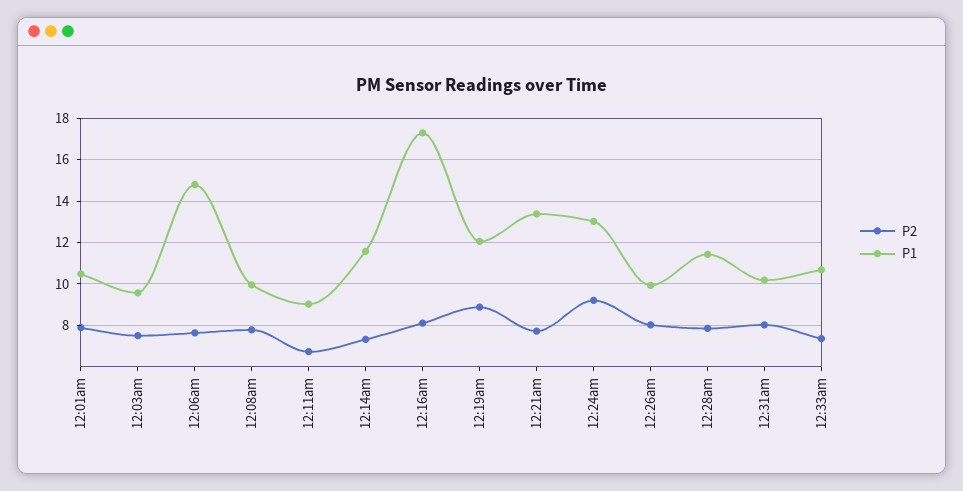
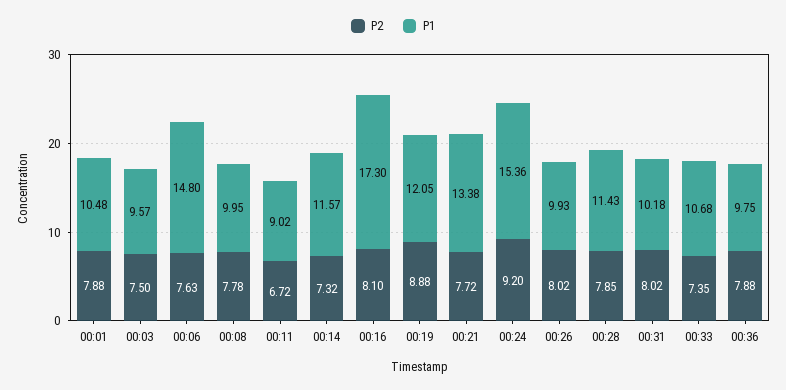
P1, 12:24am: 13 -> 15.36
P2, 00:36: none -> 7.88
P1, 00:36: none -> 9.75

